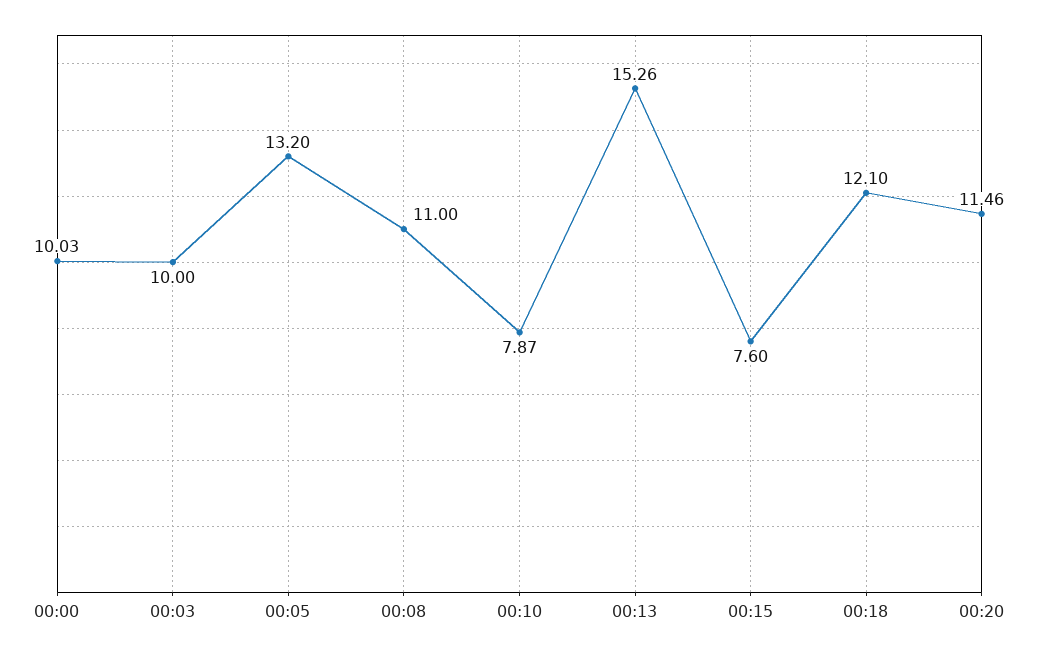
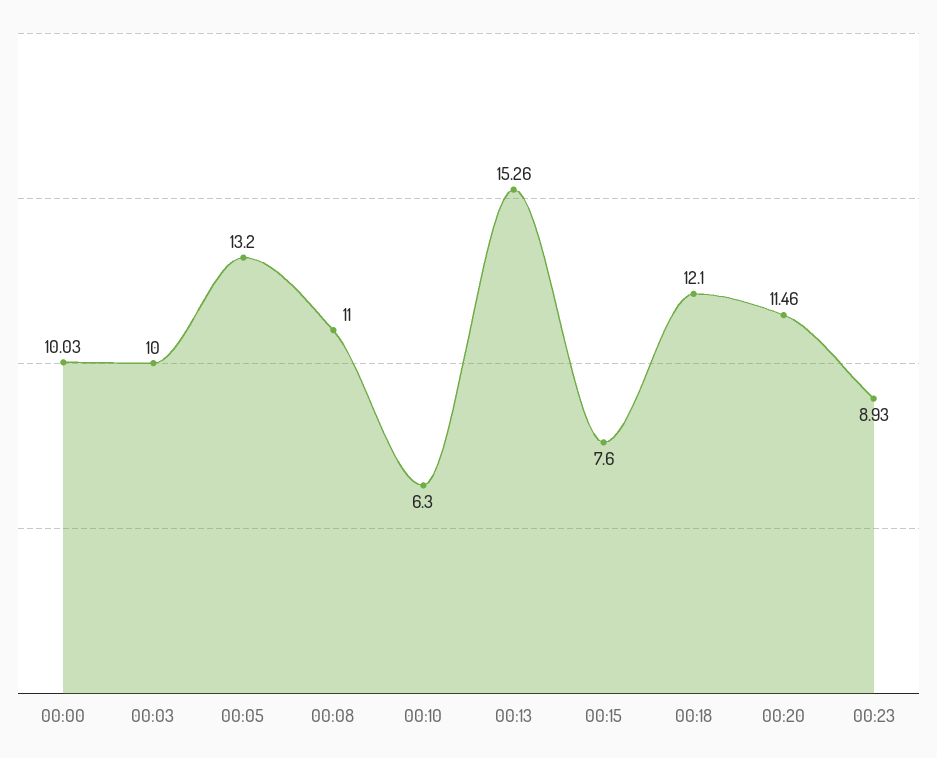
00:10: 7.87 -> 6.3
00:23: none -> 8.93

